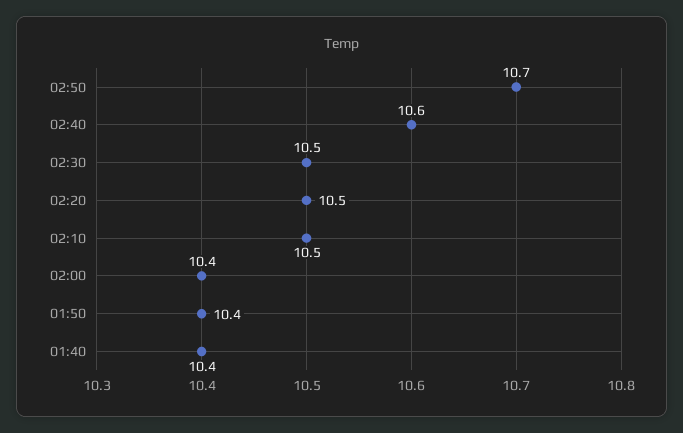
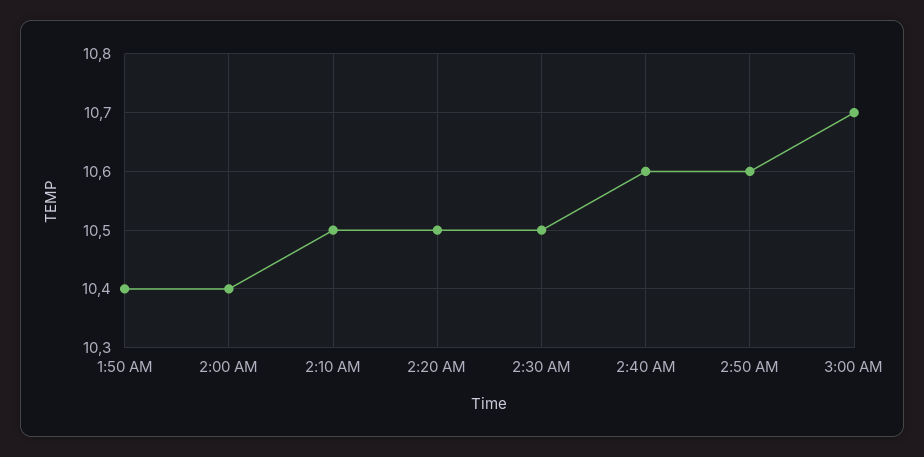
02:50: 10.7 -> 10.6
01:40: 10.4 -> none
3:00 AM: none -> 10.7

